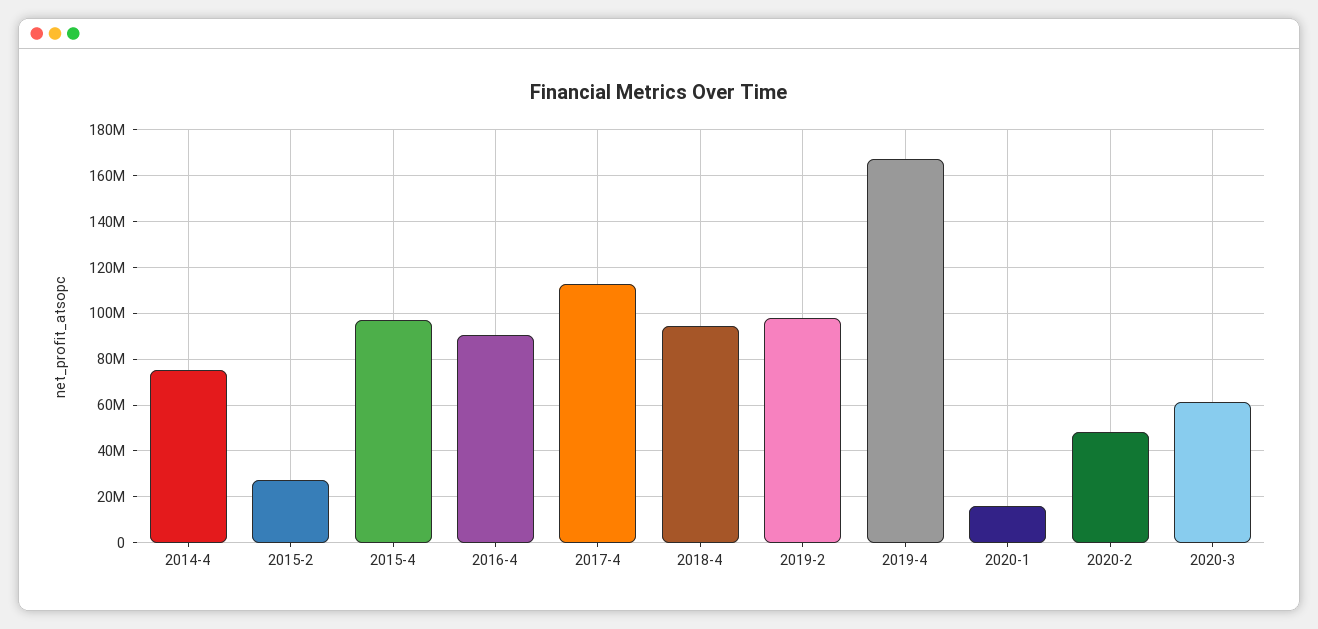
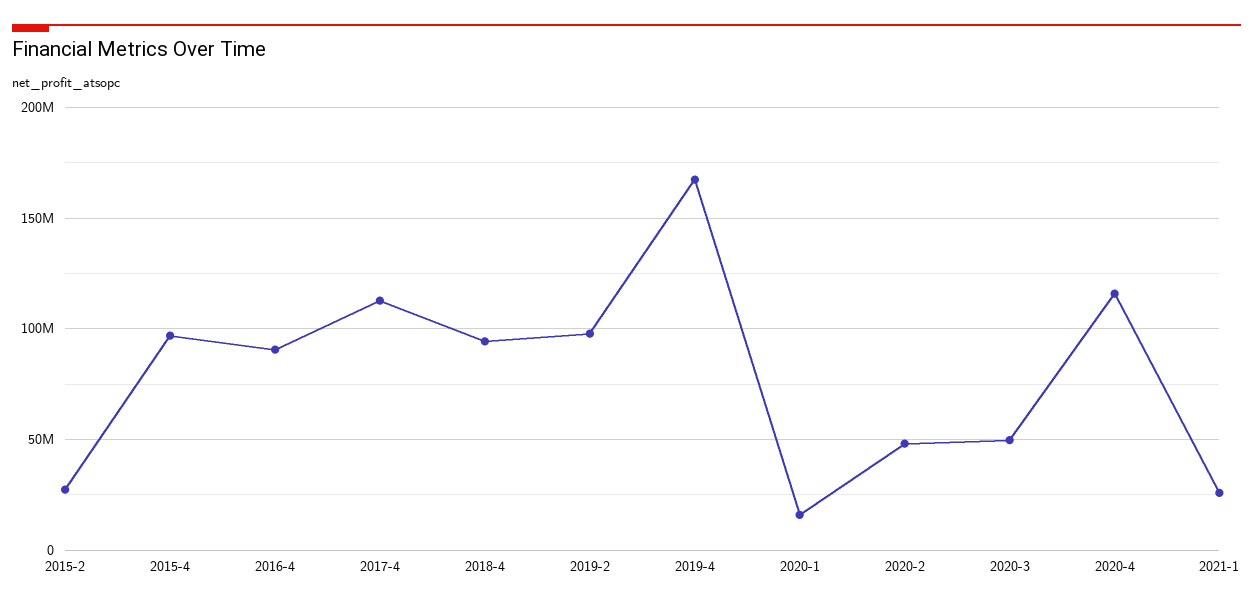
2014-4: 75000000 -> none
2020-3: 60000000 -> 50000000
2020-4: none -> 115000000
2021-1: none -> 25000000

